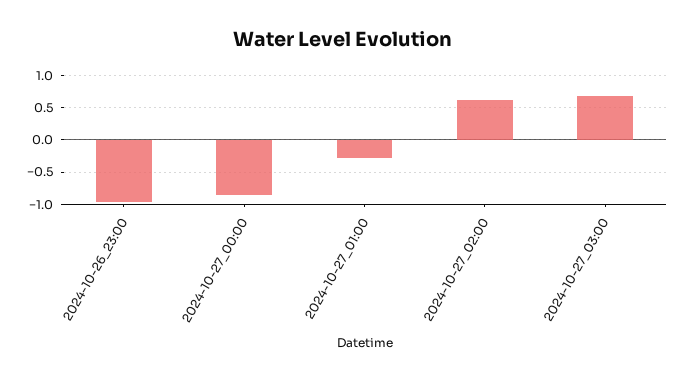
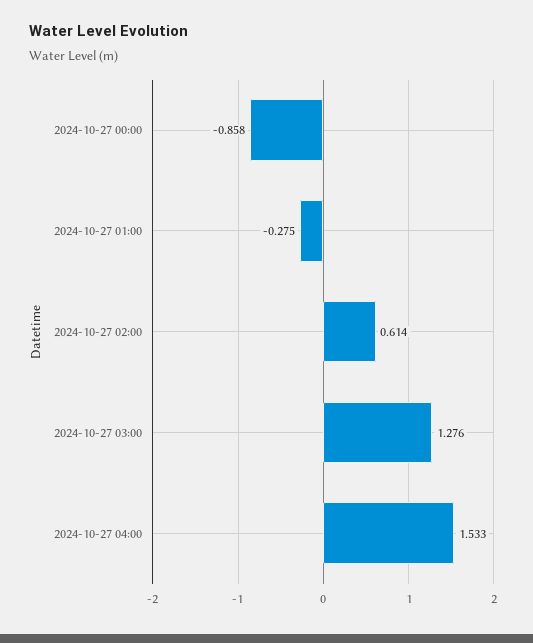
2024-10-26_23:00: -1 -> none
2024-10-27_03:00: 0.7 -> 1.276
2024-10-27 04:00: none -> 1.533

